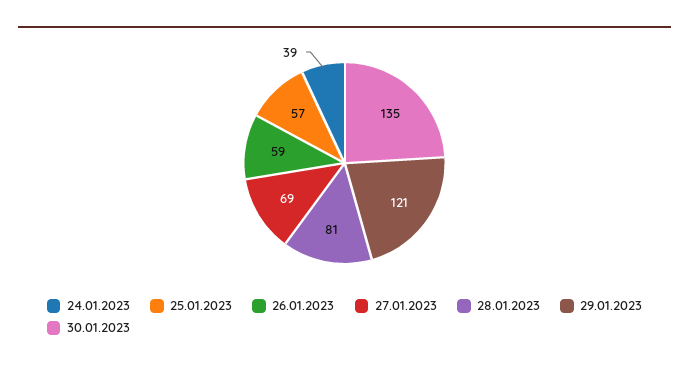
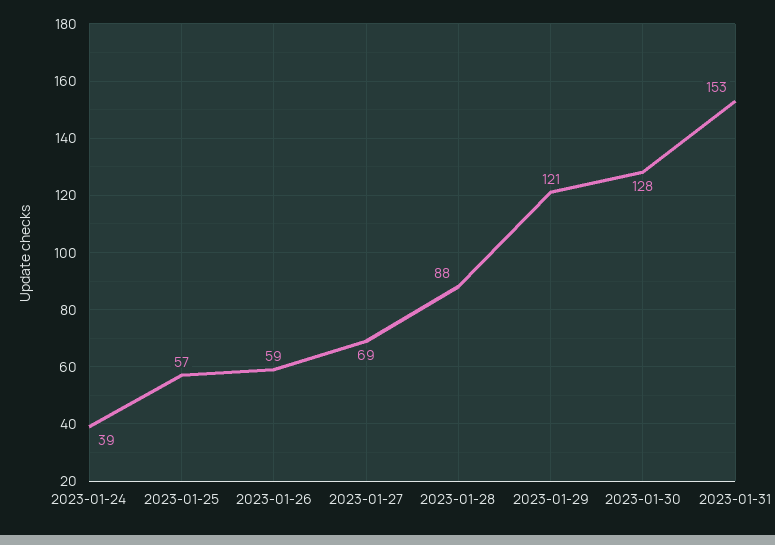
28.01.2023: 81 -> 88
30.01.2023: 135 -> 128
2023-01-31: none -> 153

